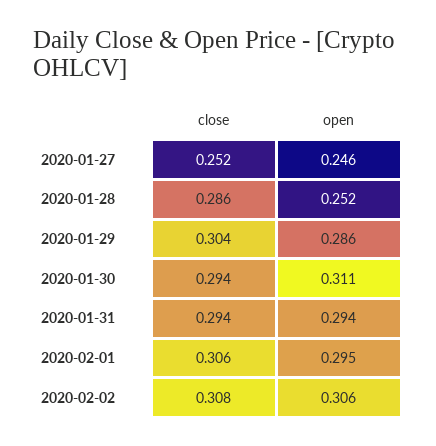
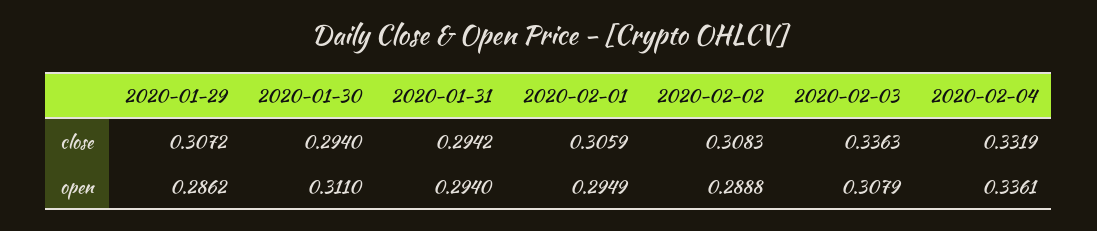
close, 2020-01-27: 0.252 -> none
open, 2020-01-27: 0.246 -> none
close, 2020-01-28: 0.286 -> none
open, 2020-01-28: 0.252 -> none
close, 2020-01-29: 0.304 -> 0.3072
open, 2020-02-02: 0.306 -> 0.2888
close, 2020-02-03: none -> 0.3363
close, 2020-02-04: none -> 0.3319
open, 2020-02-03: none -> 0.3079
open, 2020-02-04: none -> 0.3361

